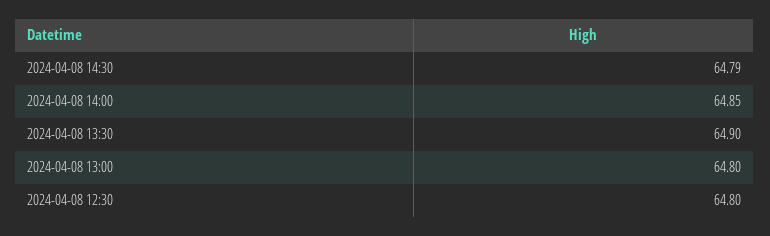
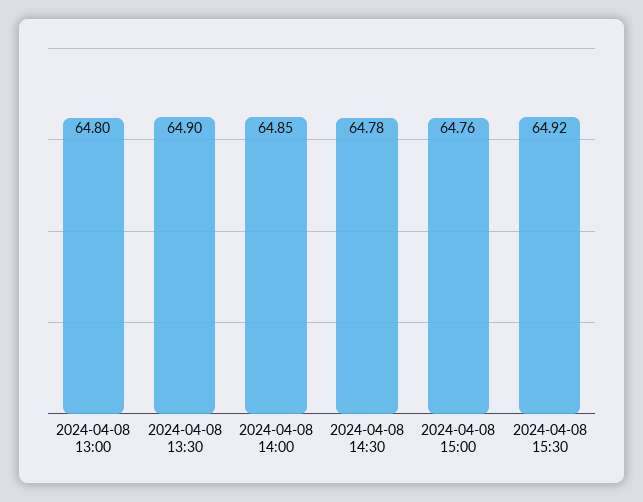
2024-04-08 14:30: 64.79 -> 64.78
2024-04-08 12:30: 64.8 -> none
2024-04-08 15:00: none -> 64.76
2024-04-08 15:30: none -> 64.92

